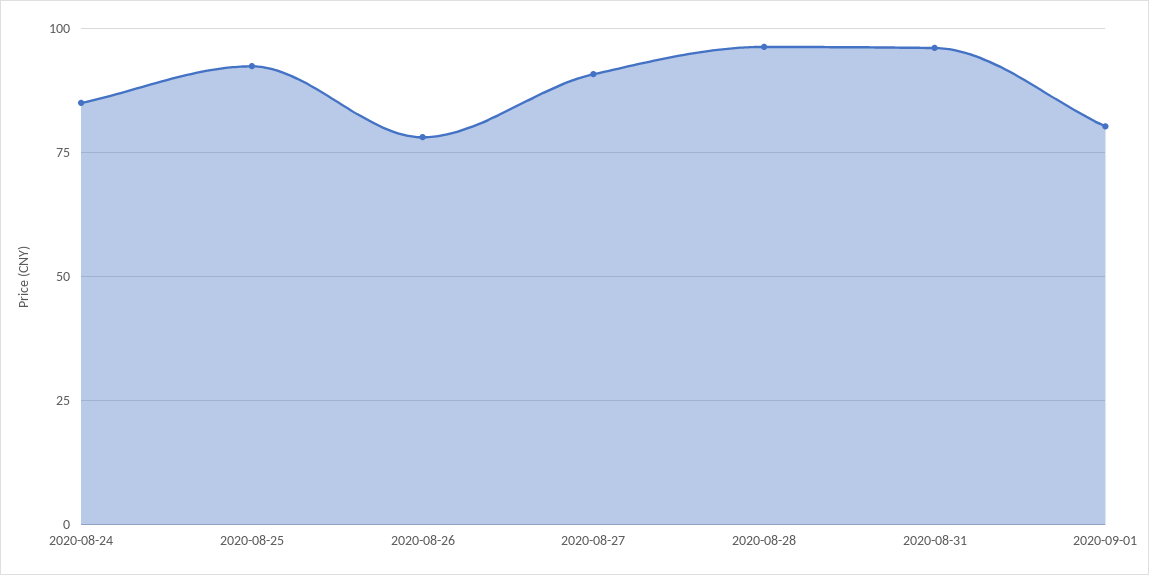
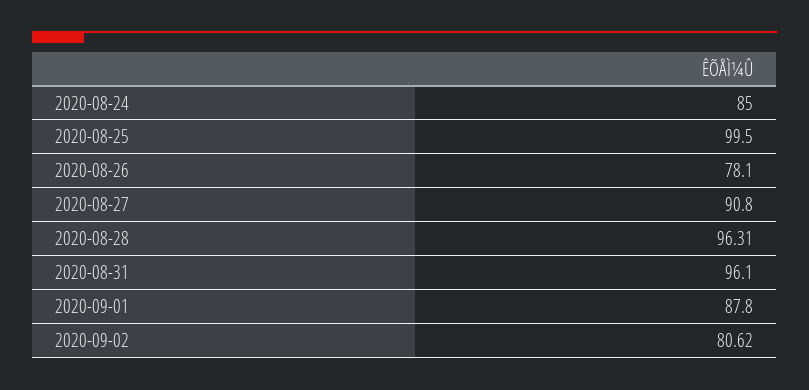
2020-08-25: 92.5 -> 99.5
2020-09-01: 80 -> 87.8
2020-09-02: none -> 80.62

